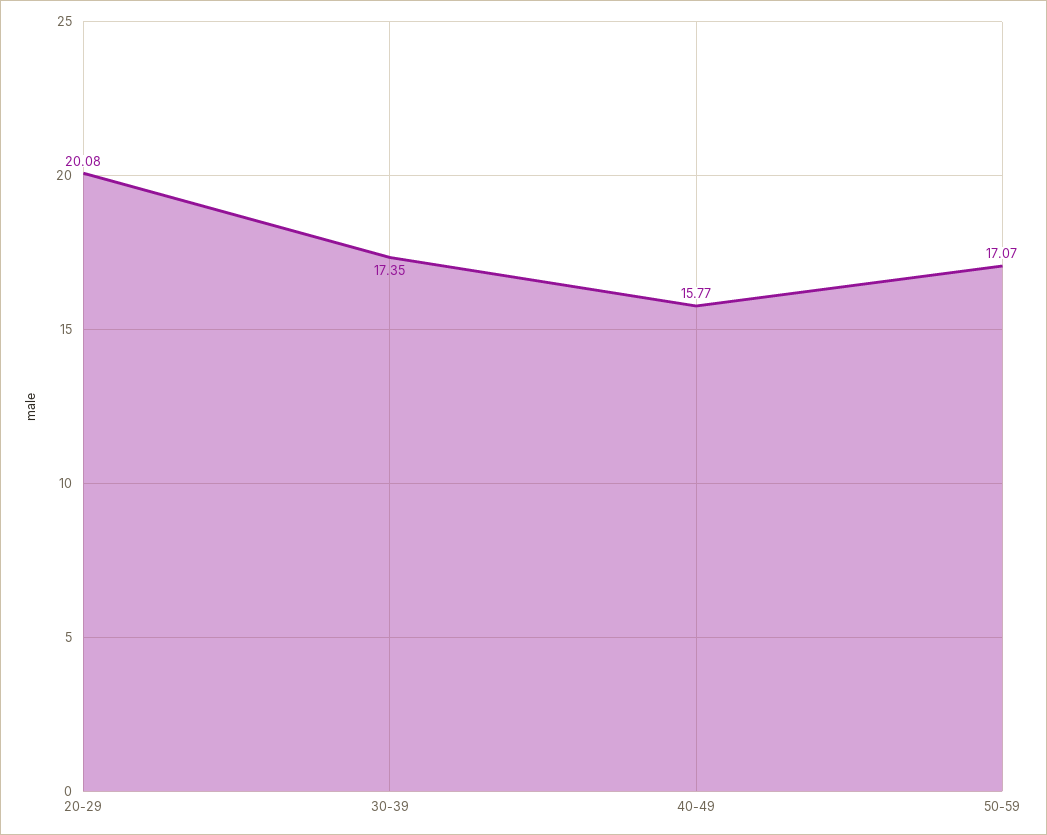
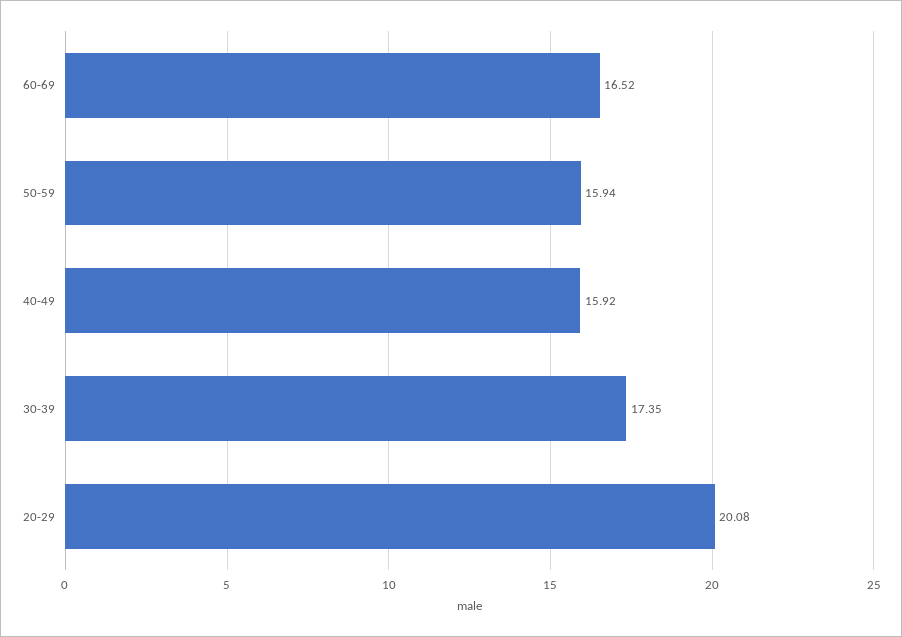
40-49: 15.77 -> 15.92
50-59: 17.07 -> 15.94
60-69: none -> 16.52

